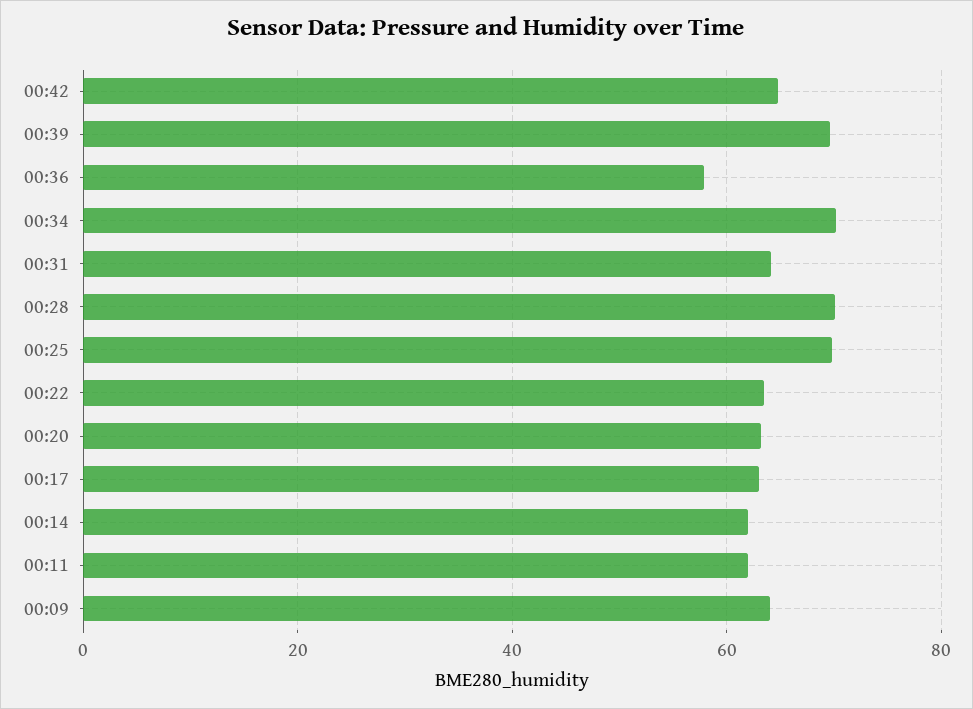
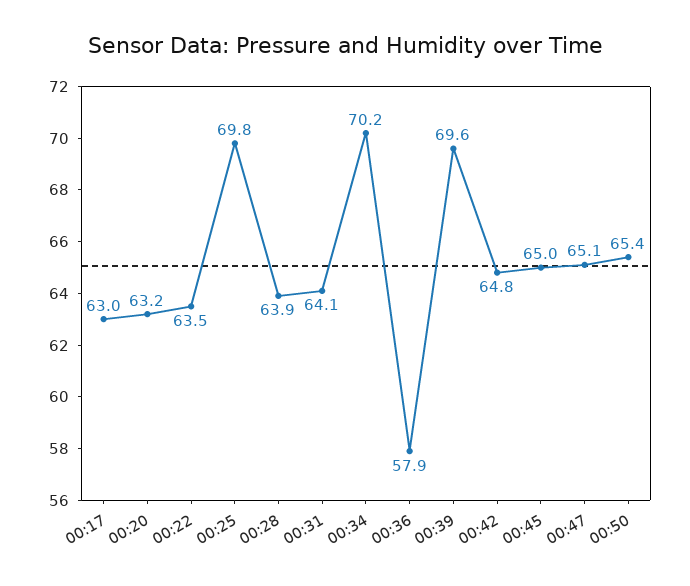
00:28: 70 -> 63.9
00:14: 62 -> none
00:11: 62 -> none
00:09: 64 -> none
00:45: none -> 65
00:47: none -> 65.1
00:50: none -> 65.4

